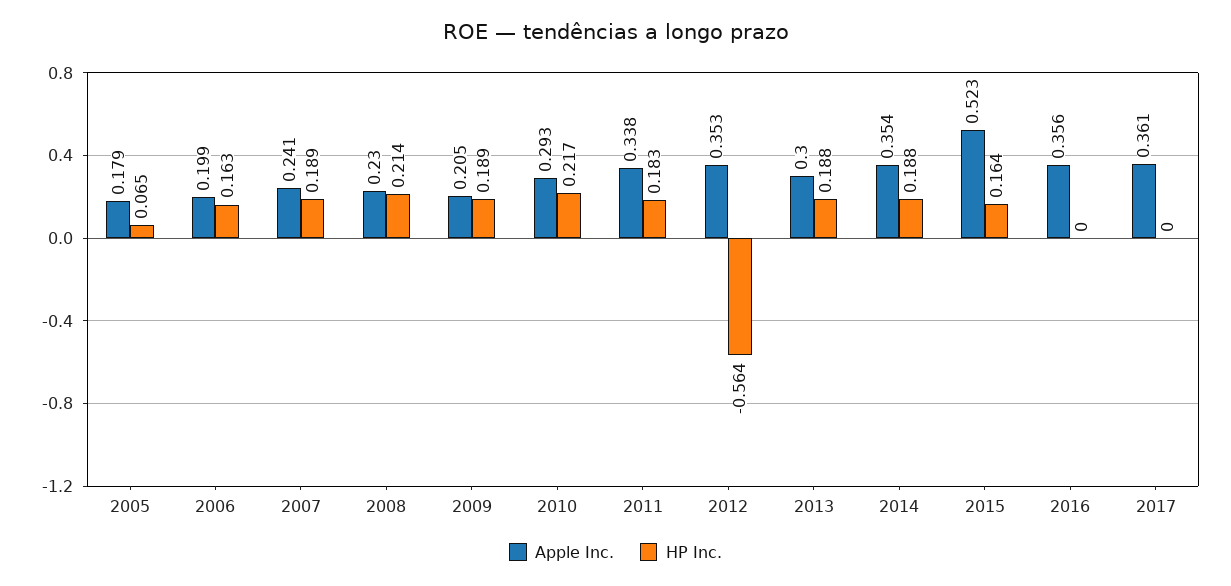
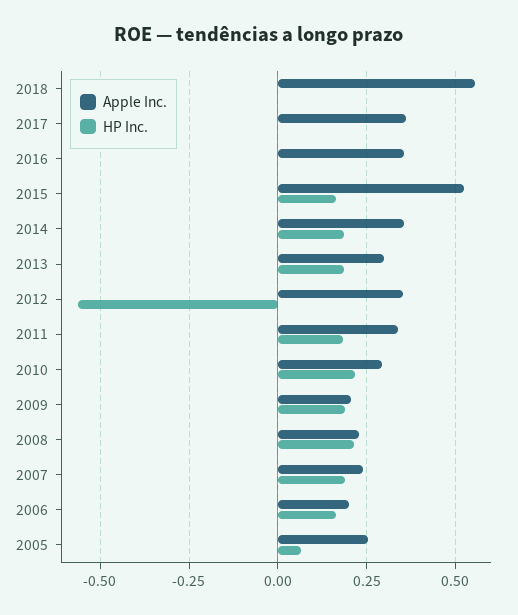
Apple Inc., 2005: 0.179 -> 0.25
Apple Inc., 2018: none -> 0.55
HP Inc., 2018: none -> 0

